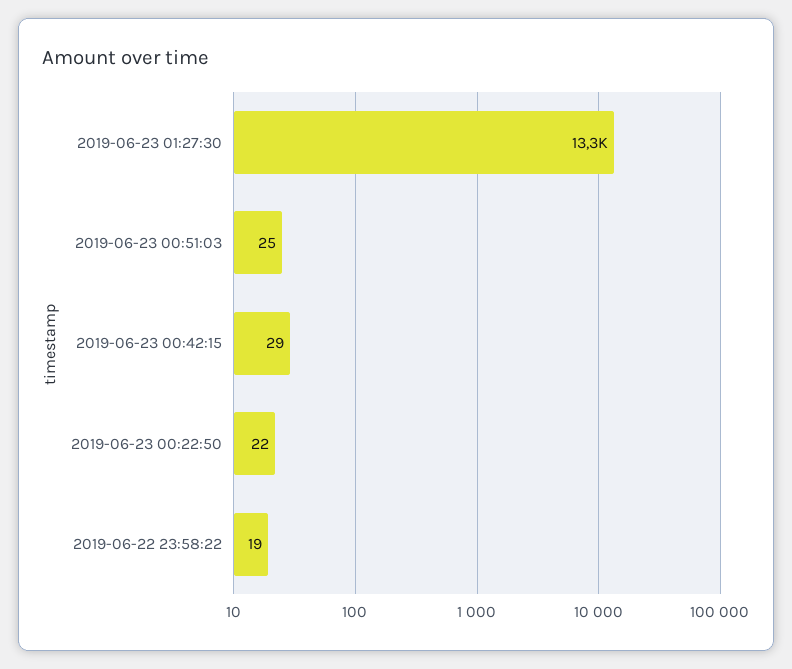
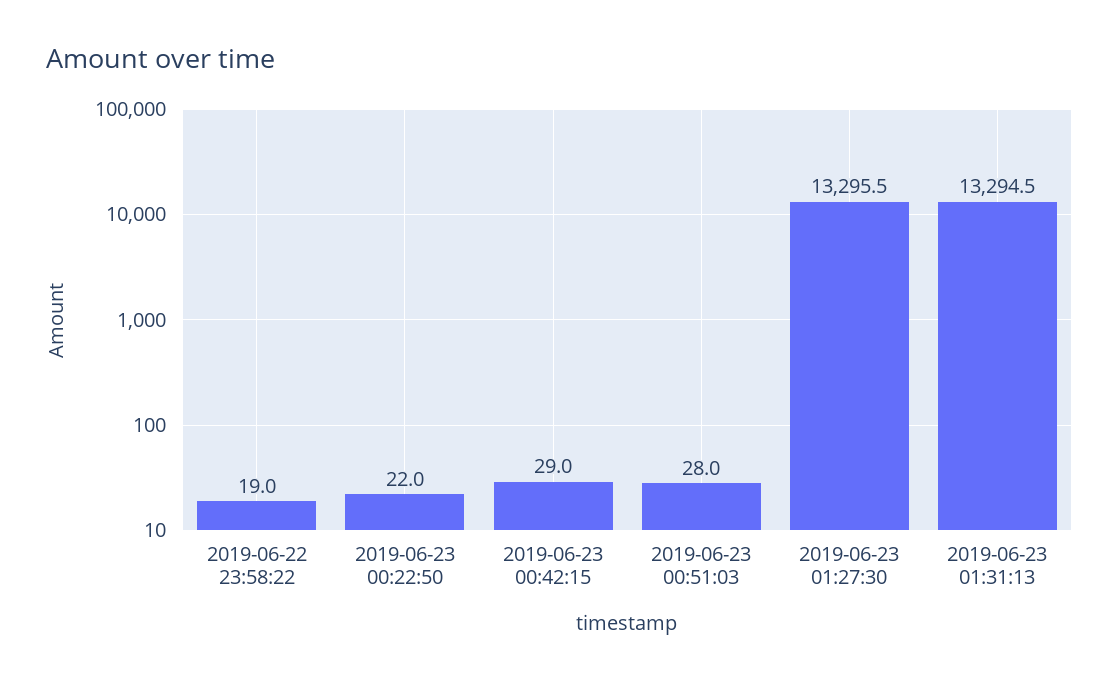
2019-06-23 00:51:03: 25 -> 28
2019-06-23 01:31:13: none -> 13294.5

